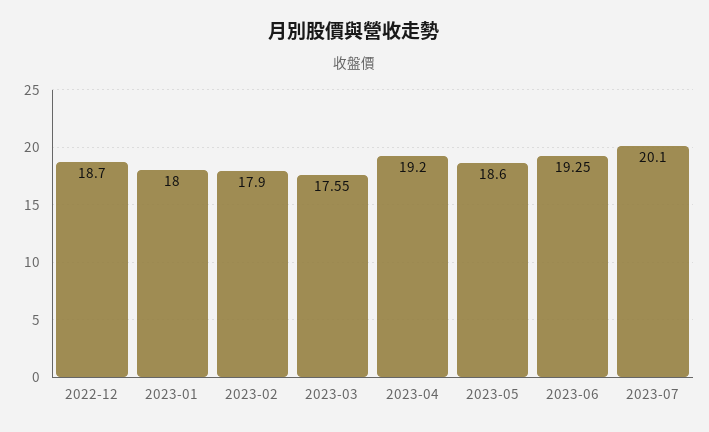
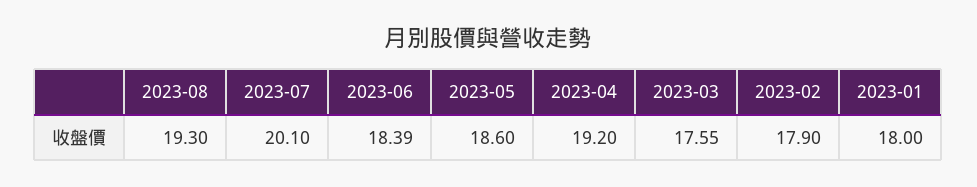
2022-12: 18.7 -> none
2023-06: 19.25 -> 18.39
2023-08: none -> 19.3

